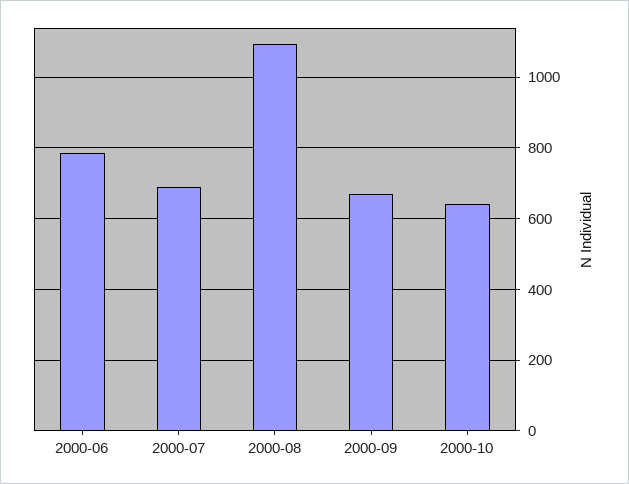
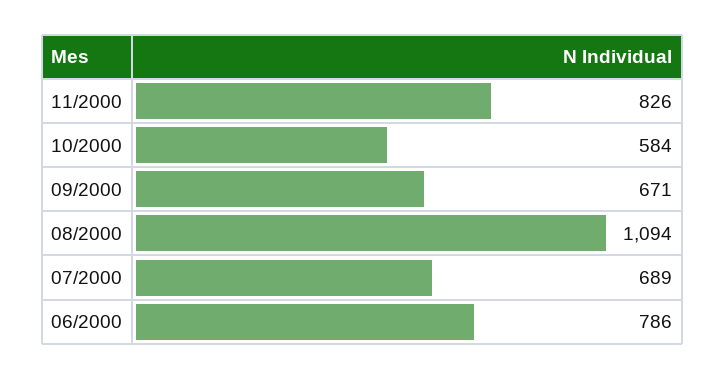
2000-10: 640 -> 584
11/2000: none -> 826

